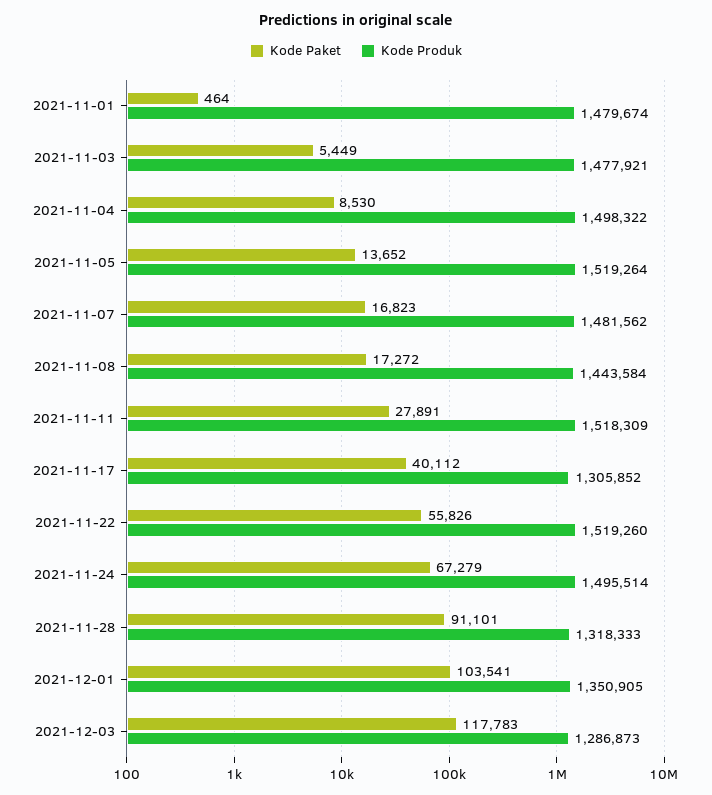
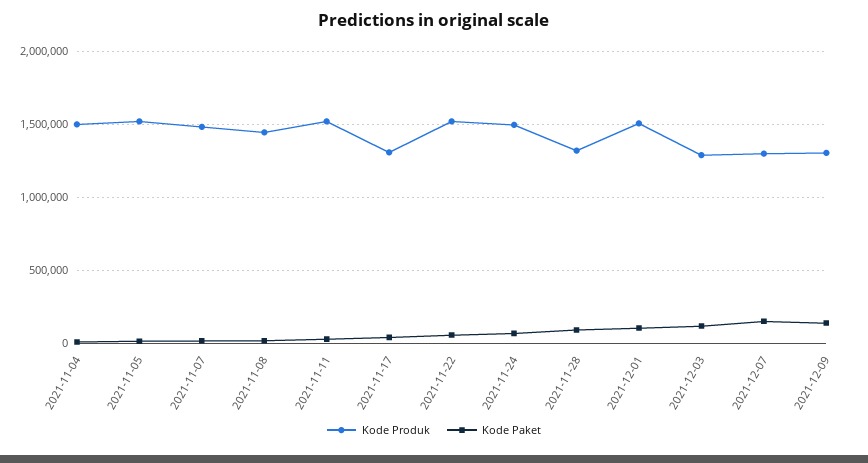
Kode Paket, 2021-11-01: 464 -> none
Kode Produk, 2021-11-01: 1479674 -> none
Kode Paket, 2021-11-03: 5449 -> none
Kode Produk, 2021-11-03: 1477921 -> none
Kode Produk, 2021-12-01: 1350905 -> 1500000
Kode Produk, 2021-12-07: none -> 1300000
Kode Paket, 2021-12-07: none -> 150000
Kode Produk, 2021-12-09: none -> 1300000
Kode Paket, 2021-12-09: none -> 150000

